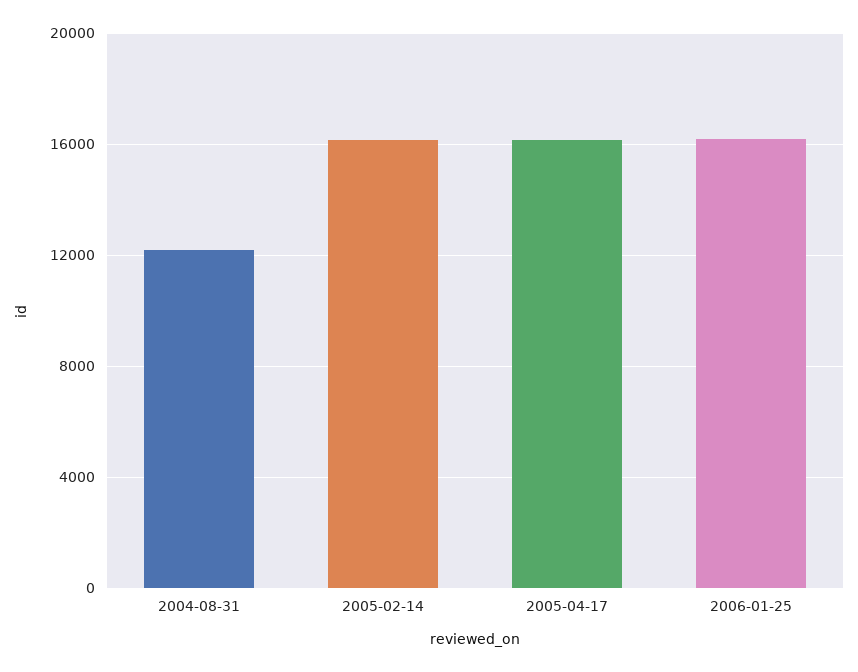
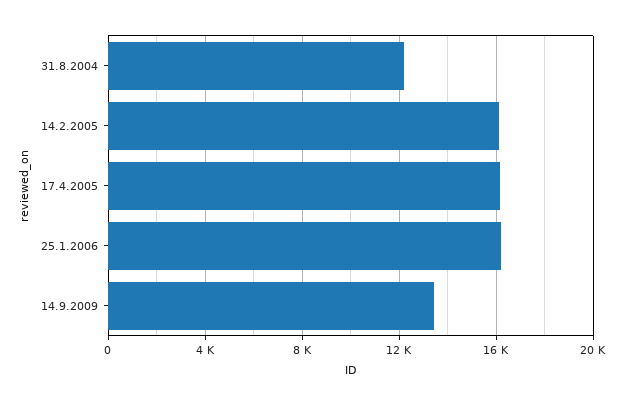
14.9.2009: none -> 13500

